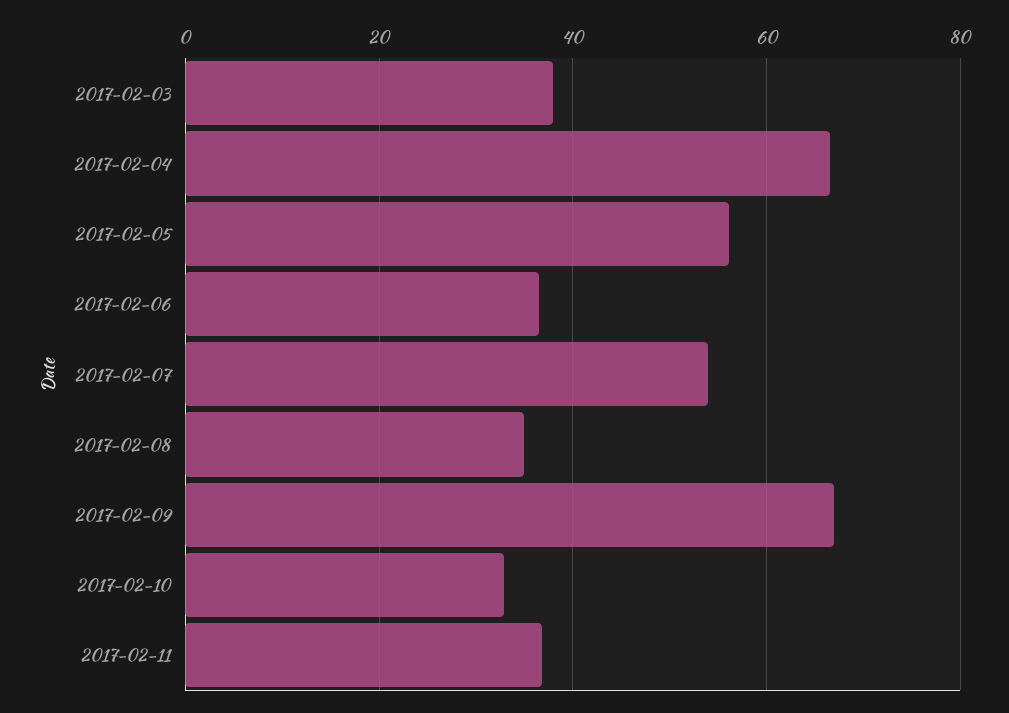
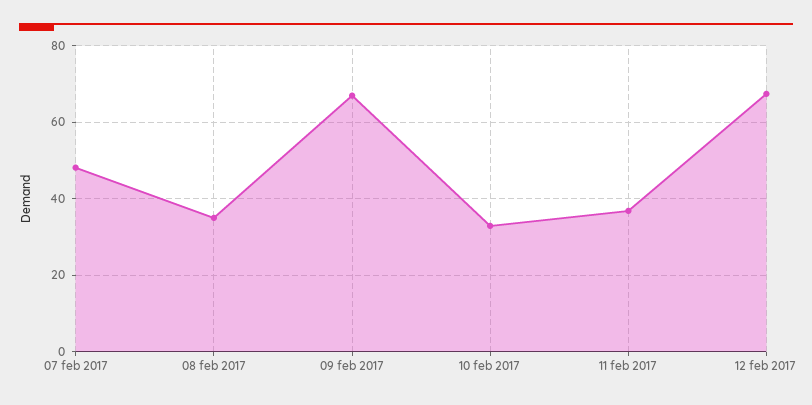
2017-02-03: 38 -> none
2017-02-04: 66 -> none
2017-02-05: 56 -> none
2017-02-06: 36 -> none
2017-02-07: 54 -> 48
12 feb 2017: none -> 68

